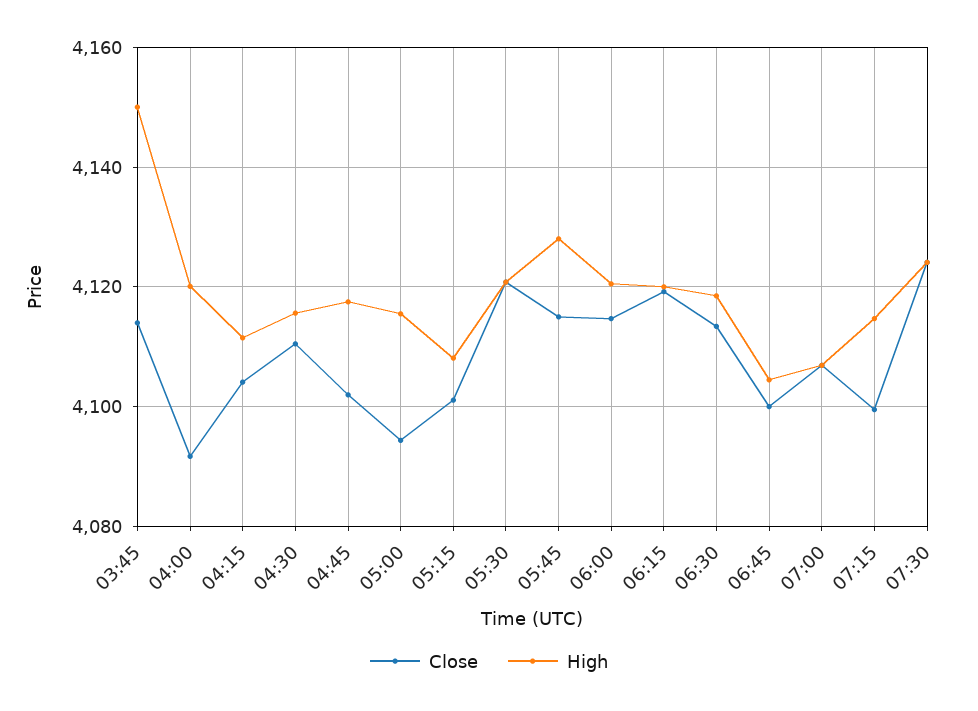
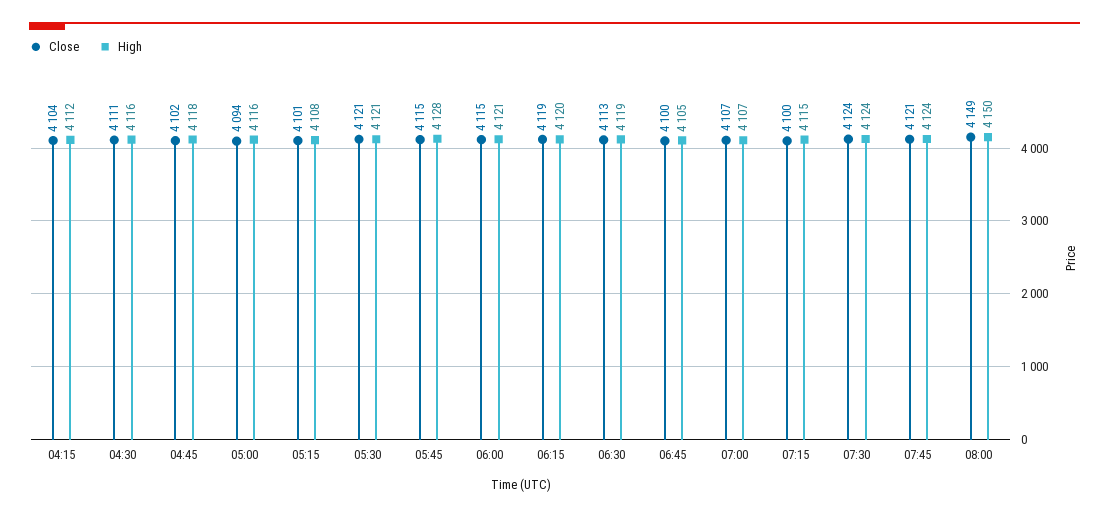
Close, 03:45: 4114 -> none
High, 03:45: 4150 -> none
Close, 04:00: 4092 -> none
High, 04:00: 4120 -> none
Close, 07:45: none -> 4121
High, 07:45: none -> 4124
Close, 08:00: none -> 4149
High, 08:00: none -> 4150

